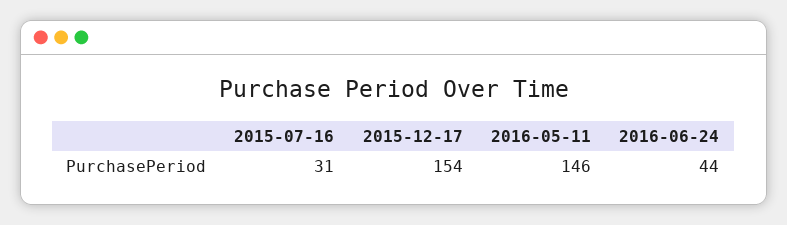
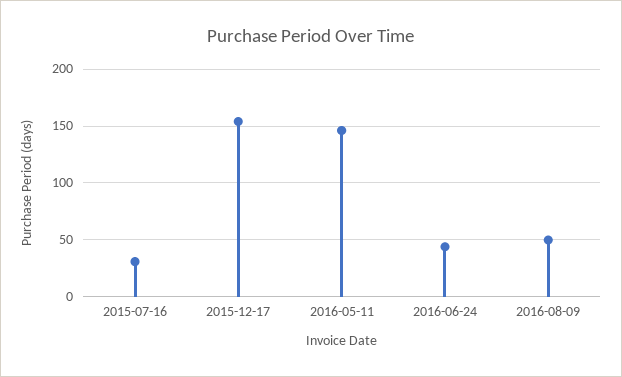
2016-08-09: none -> 50

